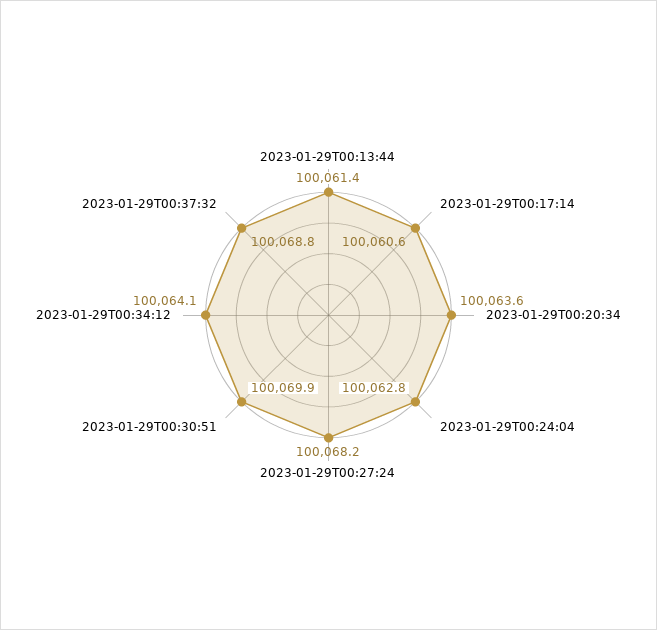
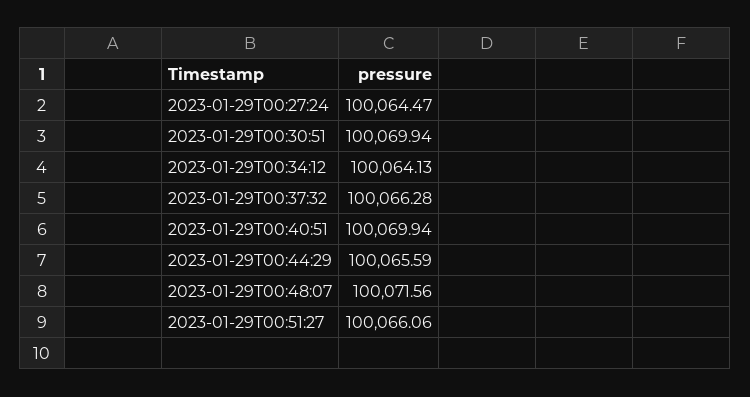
2023-01-29T00:13:44: 100061.4 -> none
2023-01-29T00:17:14: 100060.6 -> none
2023-01-29T00:20:34: 100063.6 -> none
2023-01-29T00:24:04: 100062.8 -> none
2023-01-29T00:27:24: 100068.2 -> 100064.47
2023-01-29T00:37:32: 100068.8 -> 100066.28
2023-01-29T00:40:51: none -> 100069.94
2023-01-29T00:44:29: none -> 100065.59
2023-01-29T00:48:07: none -> 100071.56
2023-01-29T00:51:27: none -> 100066.06

